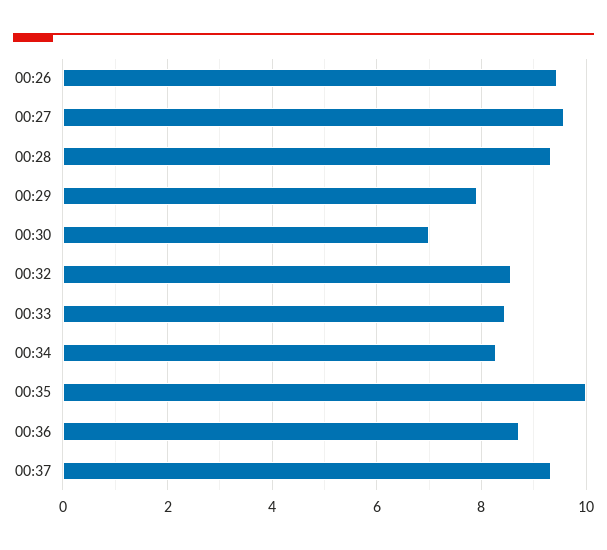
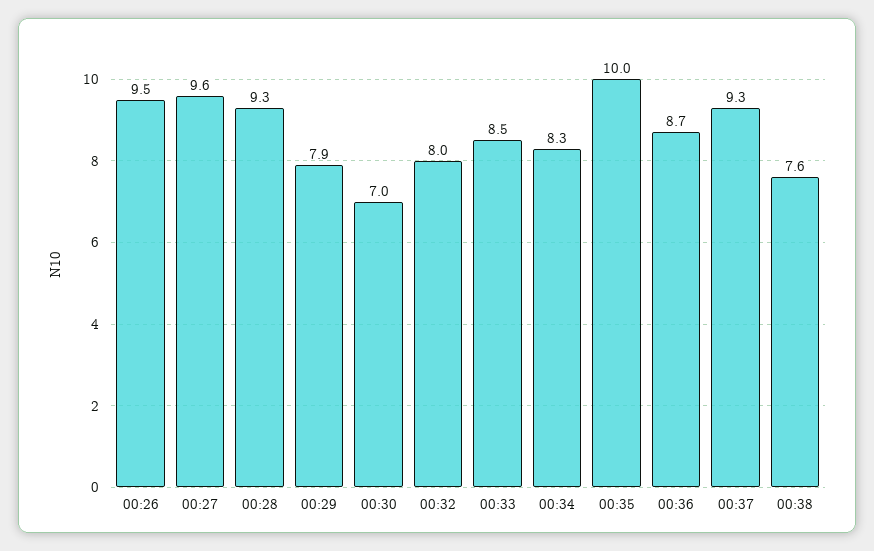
00:32: 8.6 -> 8
00:38: none -> 7.6

